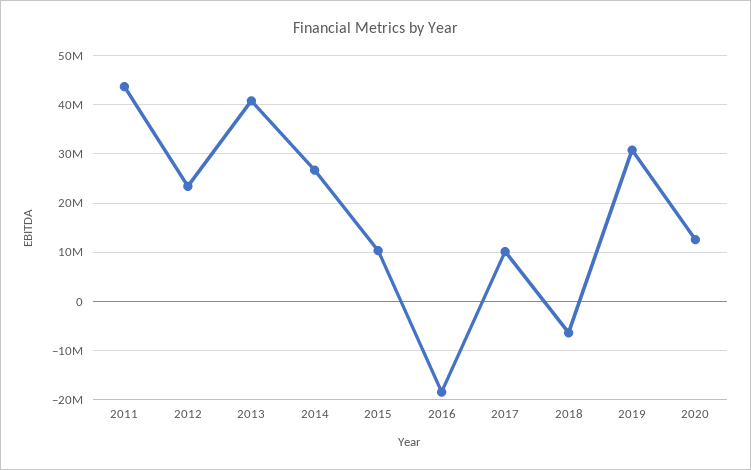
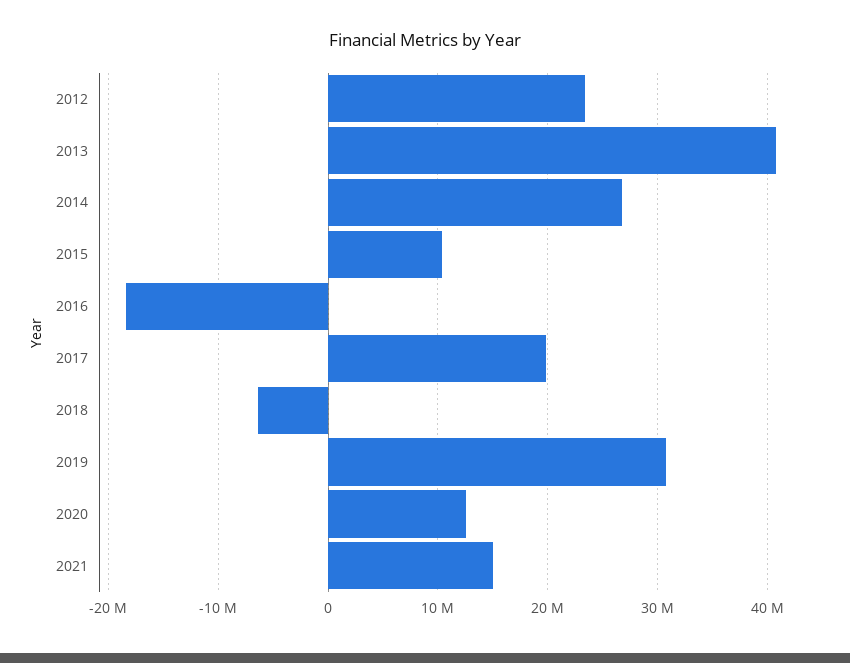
2011: 44000000 -> none
2017: 10000000 -> 20000000
2021: none -> 15000000

